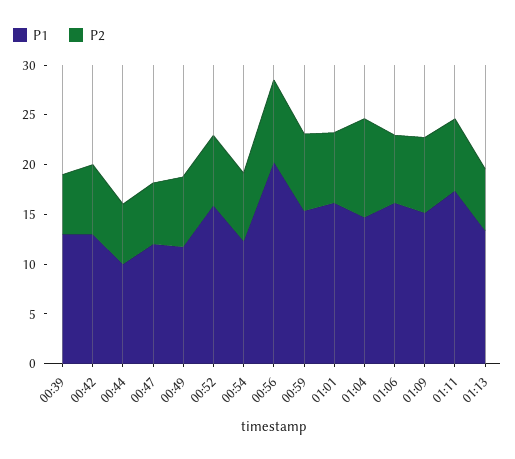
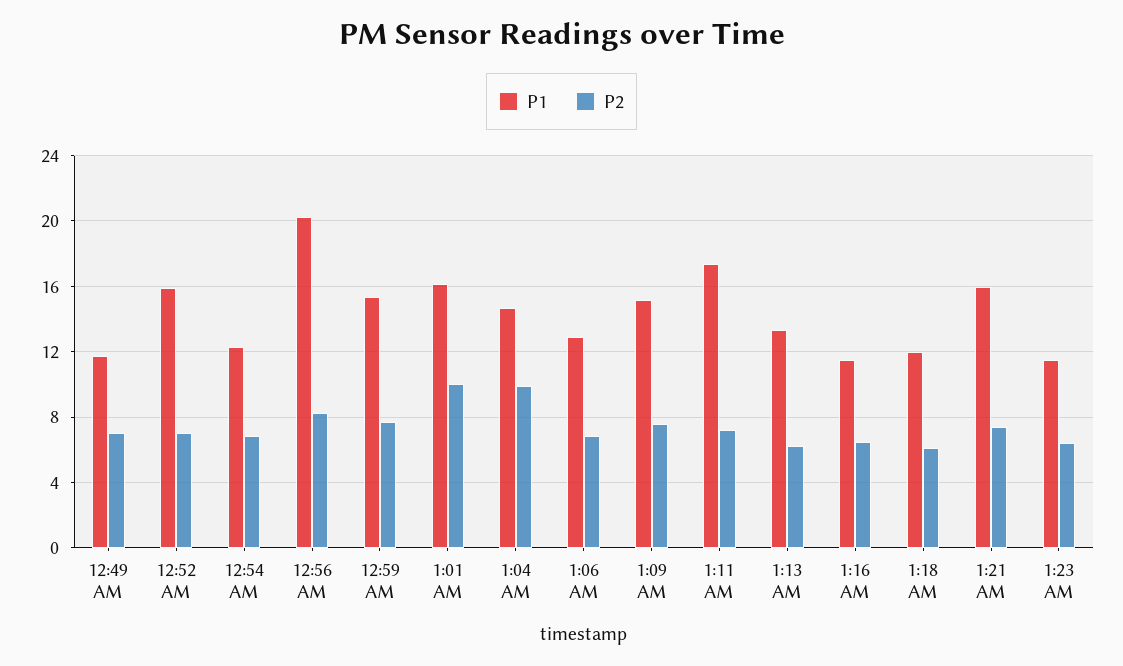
P1, 00:39: 13 -> none
P2, 00:39: 6 -> none
P1, 00:42: 13 -> none
P2, 00:42: 7 -> none
P1, 00:44: 10 -> none
P2, 00:44: 6 -> none
P1, 00:47: 12 -> none
P2, 00:47: 6 -> none
P2, 01:01: 7 -> 10
P1, 01:06: 16 -> 13
P1, 1:16 AM: none -> 11.5
P2, 1:16 AM: none -> 6.5
P1, 1:18 AM: none -> 12
P2, 1:18 AM: none -> 6
P1, 1:21 AM: none -> 16
P2, 1:21 AM: none -> 7.5
P1, 1:23 AM: none -> 11.5
P2, 1:23 AM: none -> 6.5

